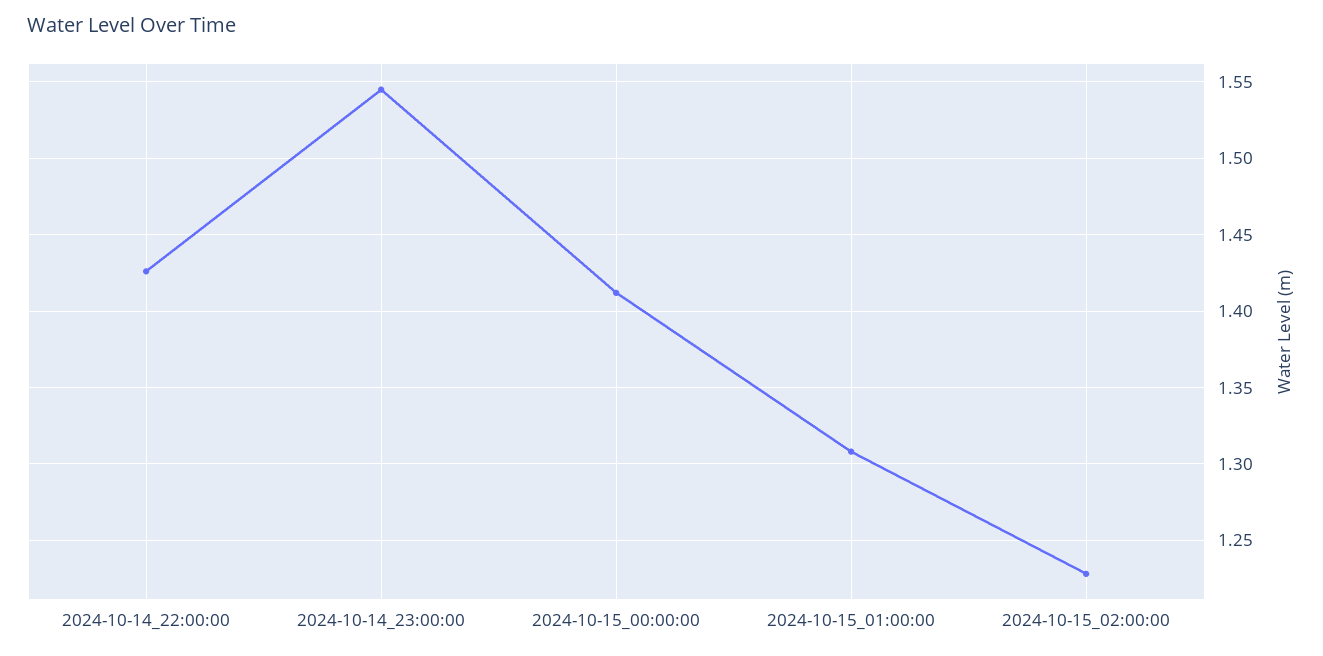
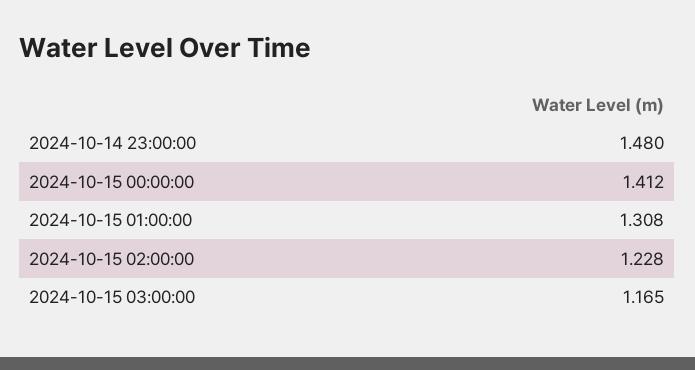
2024-10-14_22:00:00: 1.425 -> none
2024-10-14_23:00:00: 1.545 -> 1.48
2024-10-15 03:00:00: none -> 1.165

